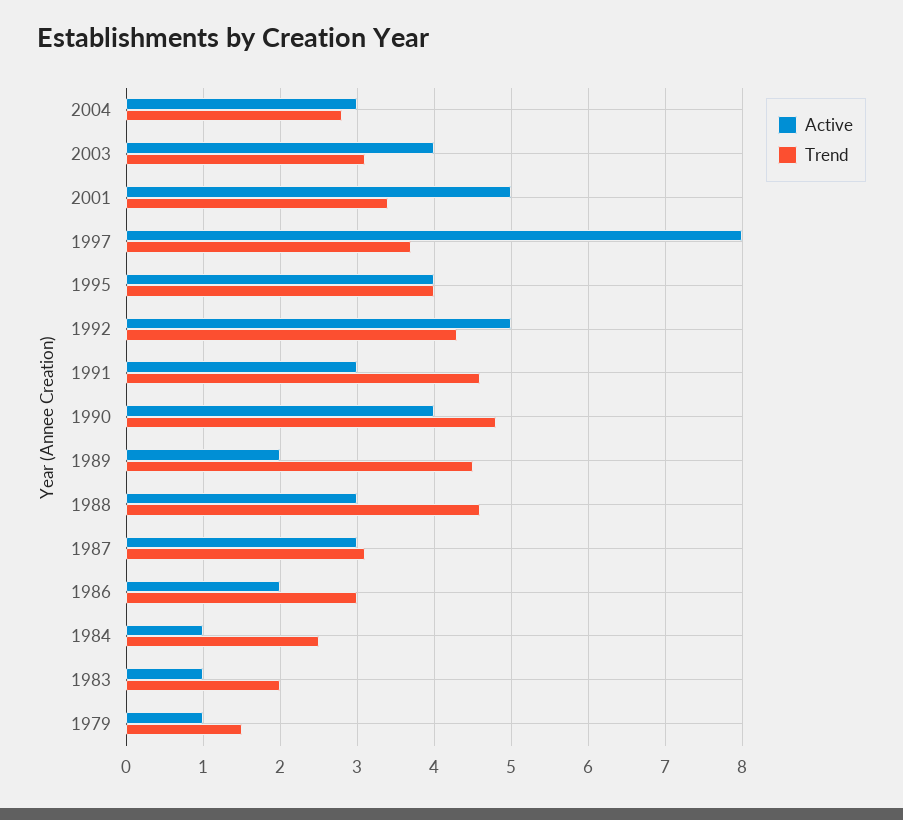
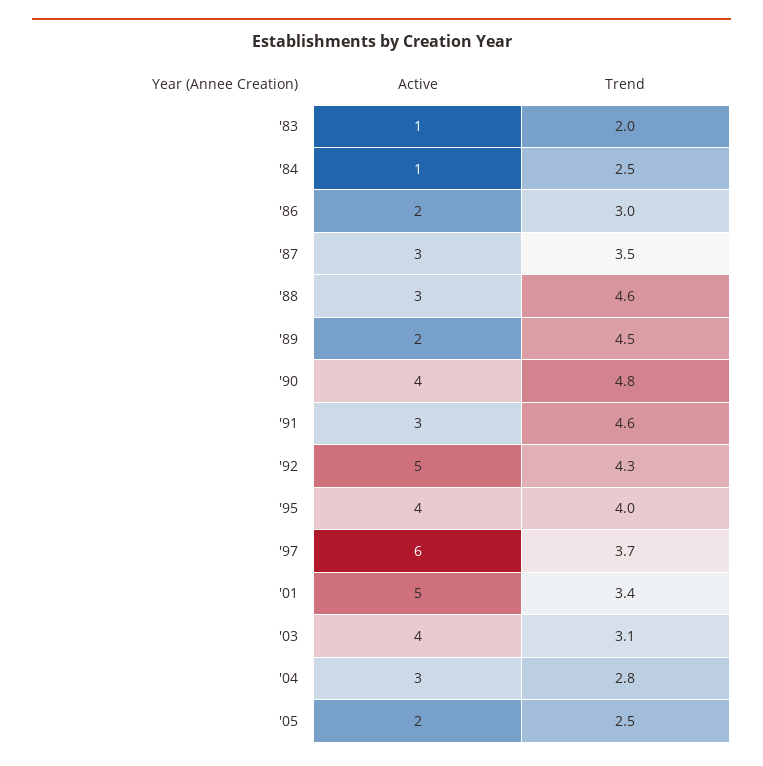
Active, 1997: 8 -> 6
Trend, 1987: 3.1 -> 3.5
Active, 1979: 1 -> none
Trend, 1979: 1.5 -> none
Active, '05: none -> 2
Trend, '05: none -> 2.5

